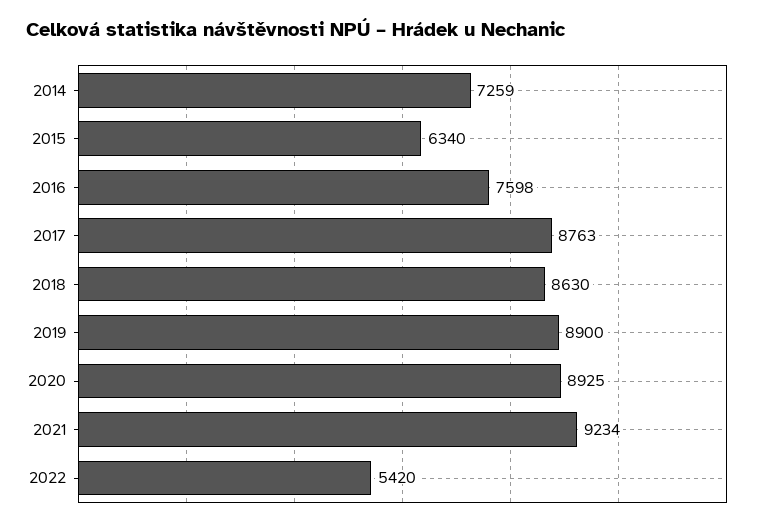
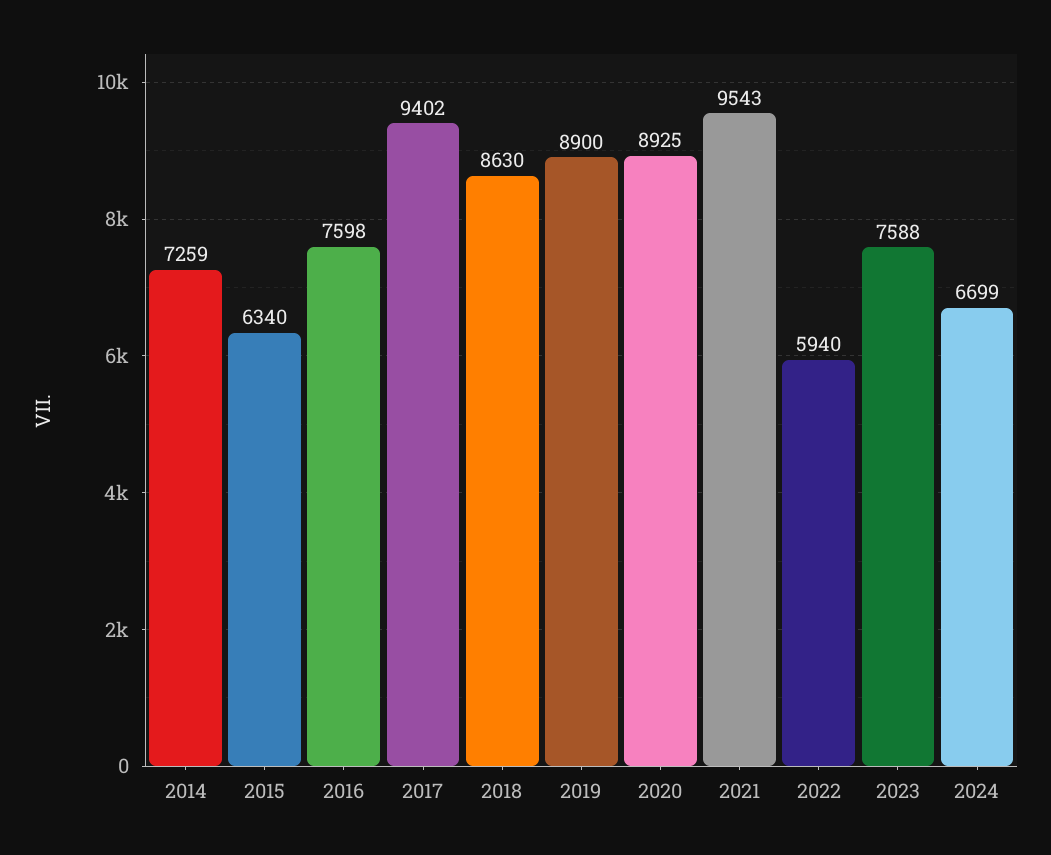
2017: 8763 -> 9402
2021: 9234 -> 9543
2022: 5420 -> 5940
2023: none -> 7588
2024: none -> 6699

